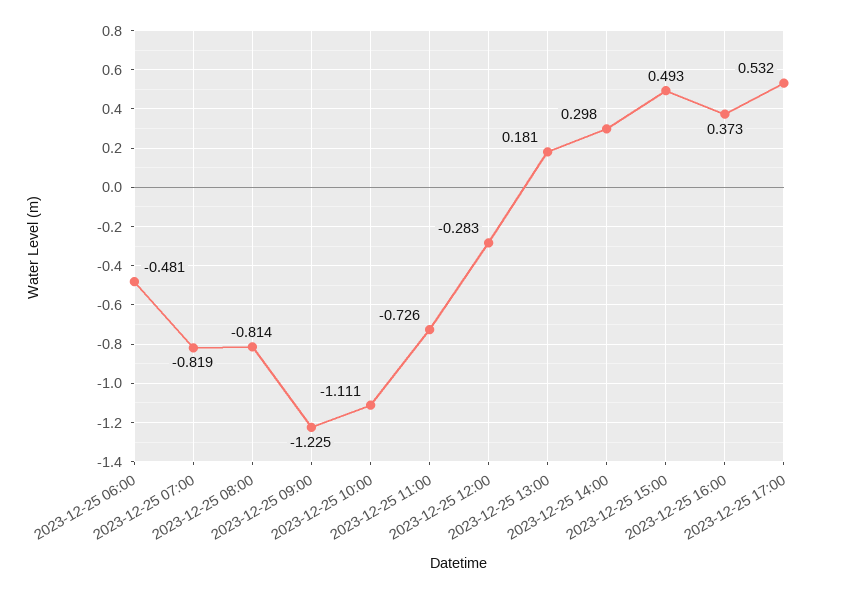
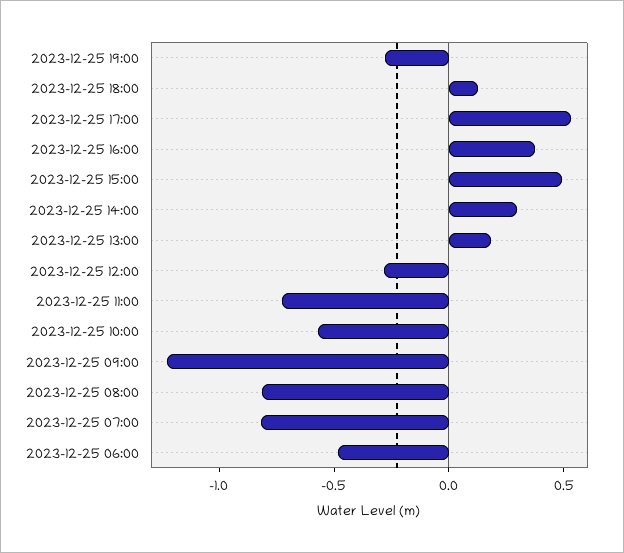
2023-12-25 10:00: -1.111 -> -0.6
2023-12-25 19:00: none -> -0.3
2023-12-25 18:00: none -> 0.1

